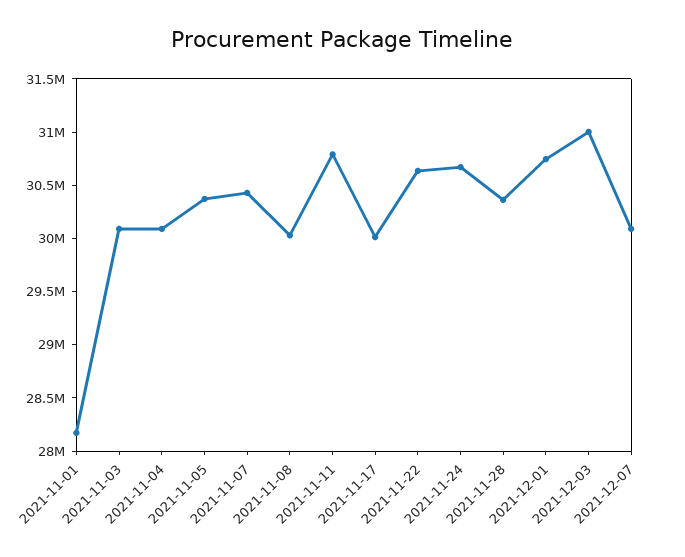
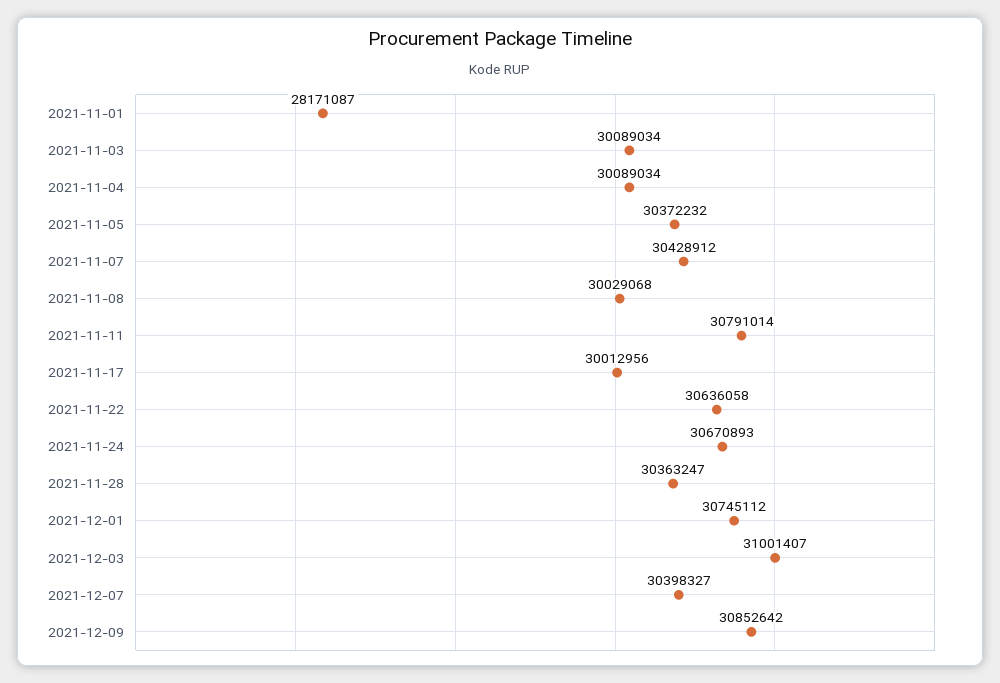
2021-12-07: 30100000 -> 30398327
2021-12-09: none -> 30852642

